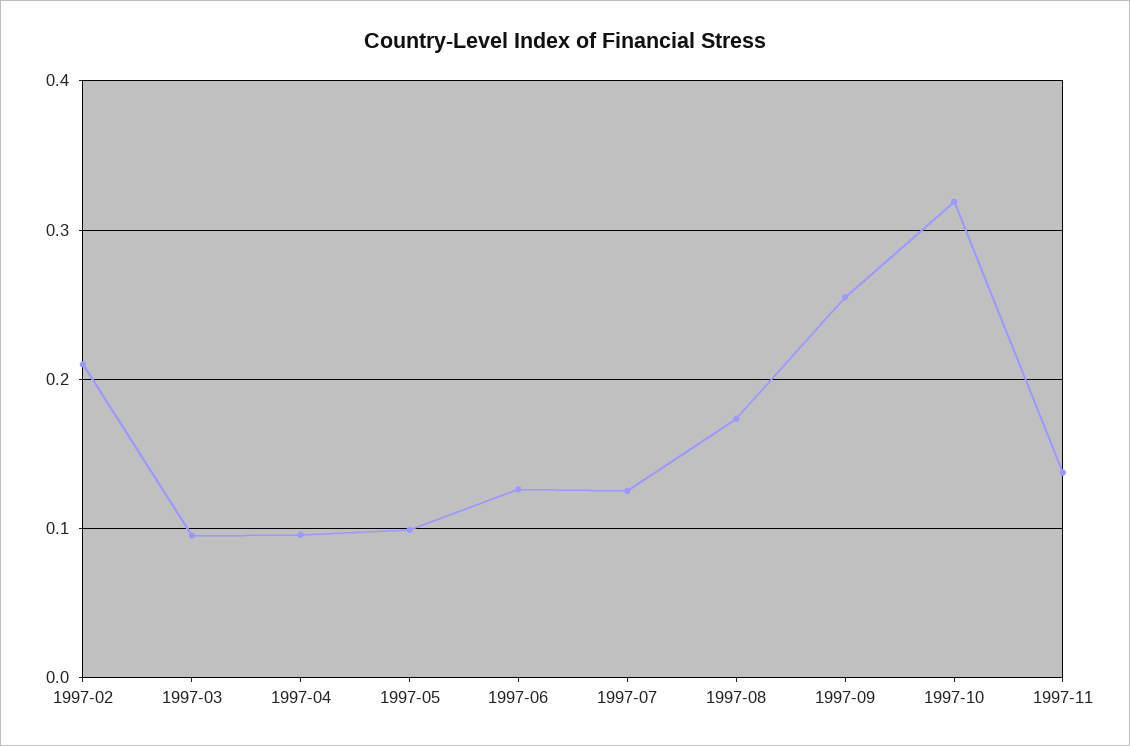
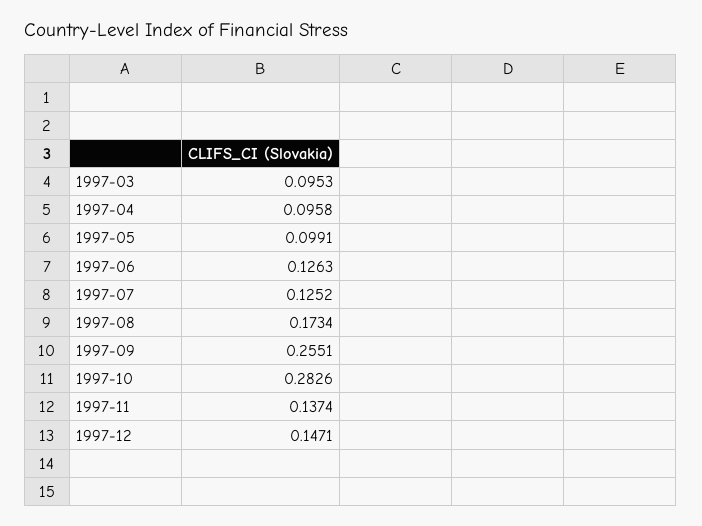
1997-02: 0.21 -> none
1997-10: 0.32 -> 0.2826
1997-12: none -> 0.1471

